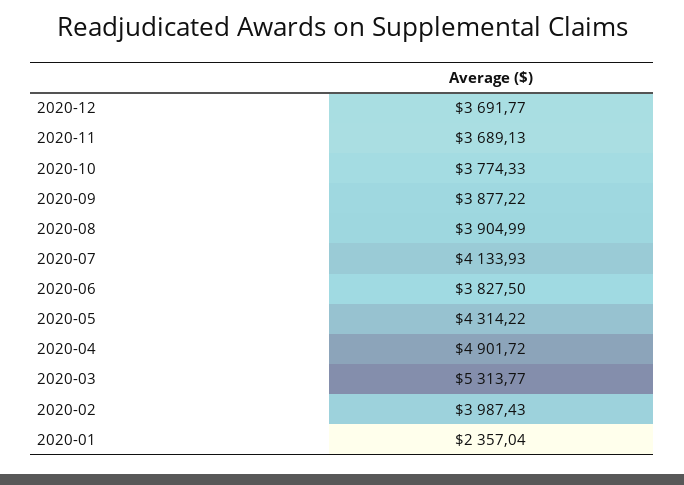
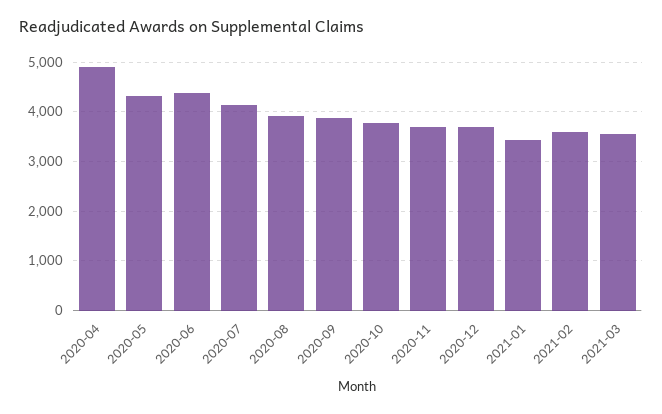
2020-06: 3827.5 -> 4400
2020-03: 5313.77 -> none
2020-02: 3987.43 -> none
2020-01: 2357.04 -> none
2021-01: none -> 3400
2021-02: none -> 3600
2021-03: none -> 3600

